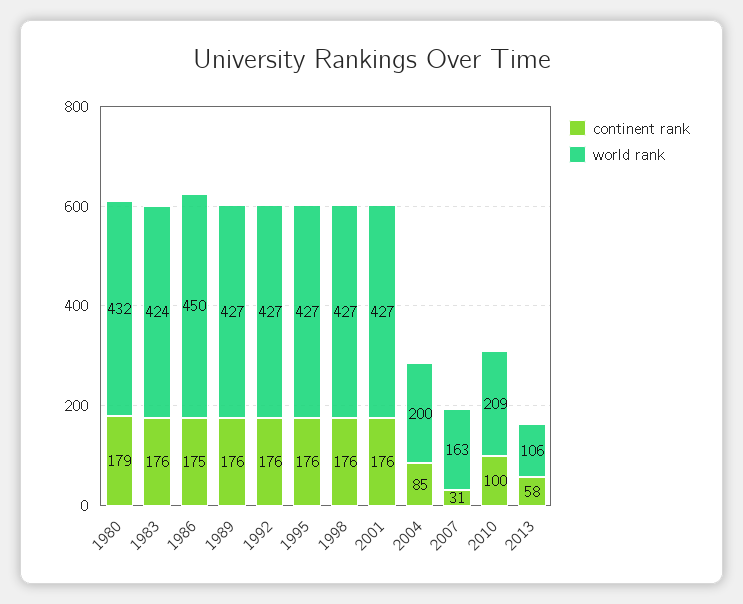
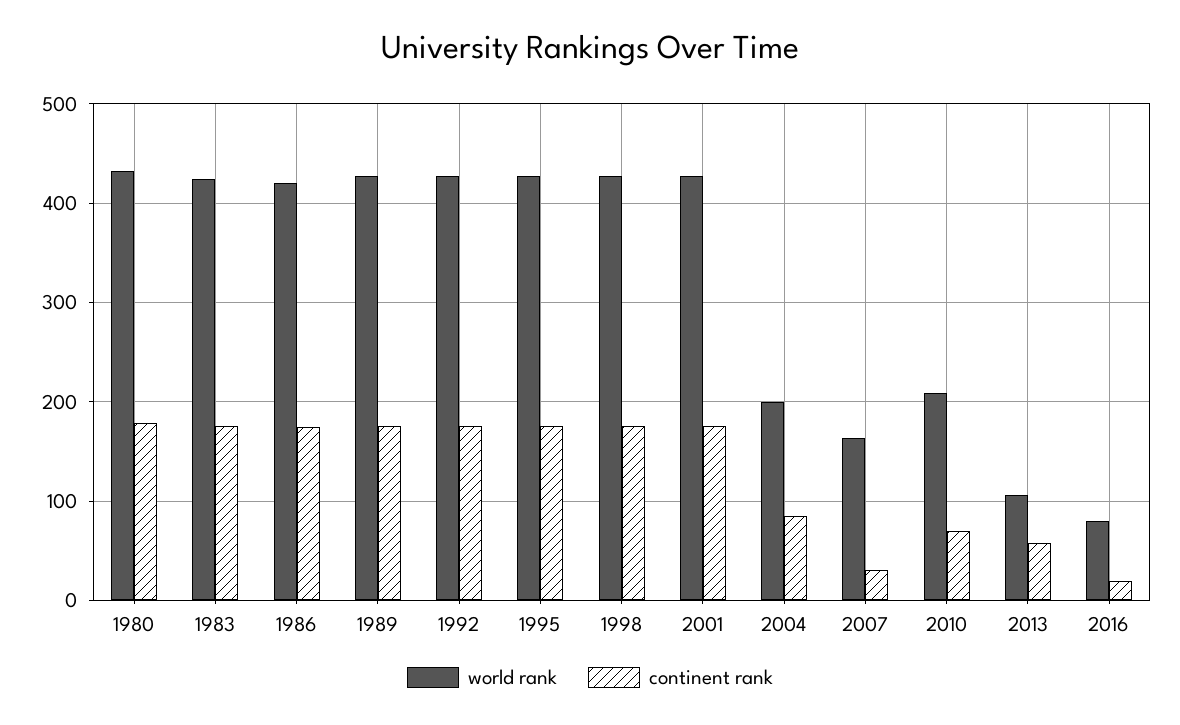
world rank, 1986: 450 -> 420
continent rank, 2010: 100 -> 70
world rank, 2016: none -> 80
continent rank, 2016: none -> 20

